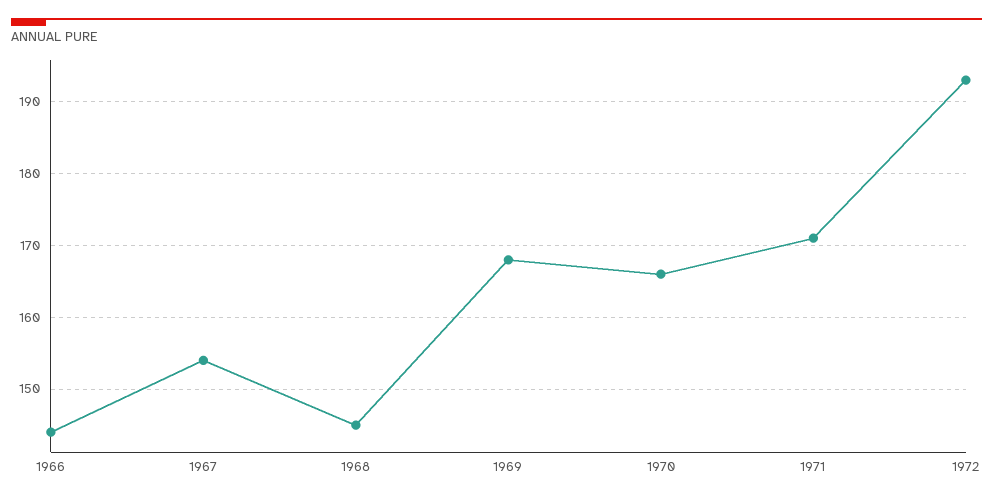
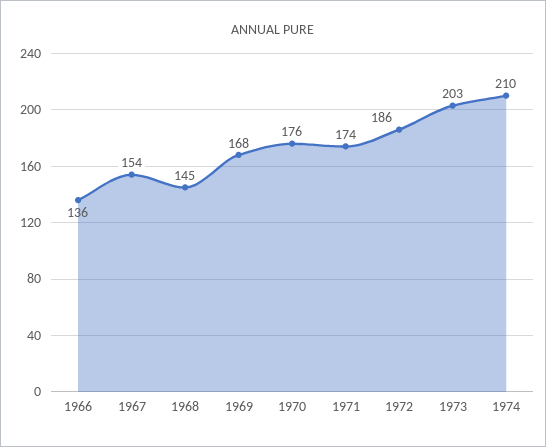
1966: 144 -> 136
1970: 166 -> 176
1971: 171 -> 174
1972: 193 -> 186
1973: none -> 203
1974: none -> 210

